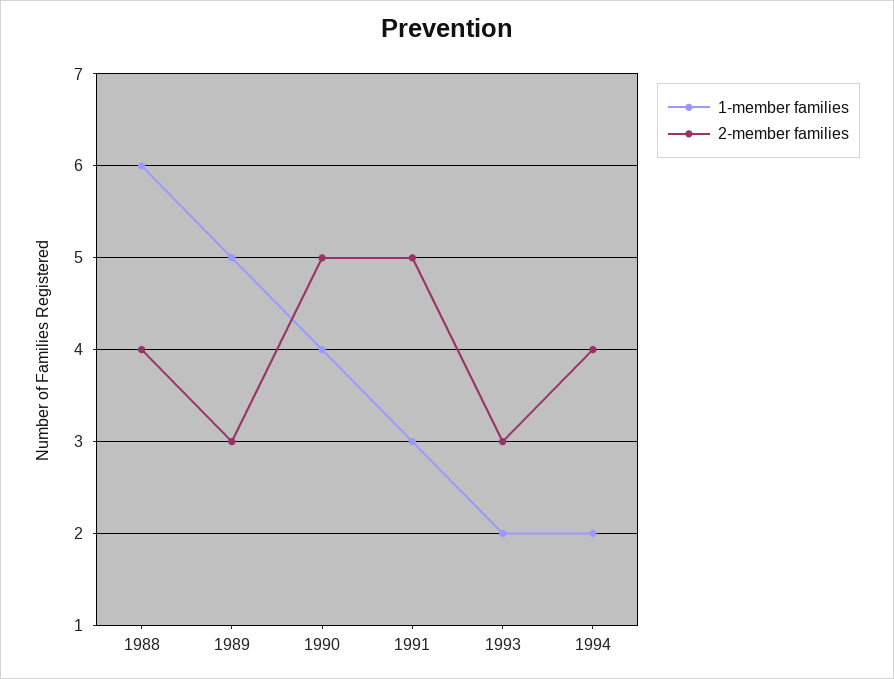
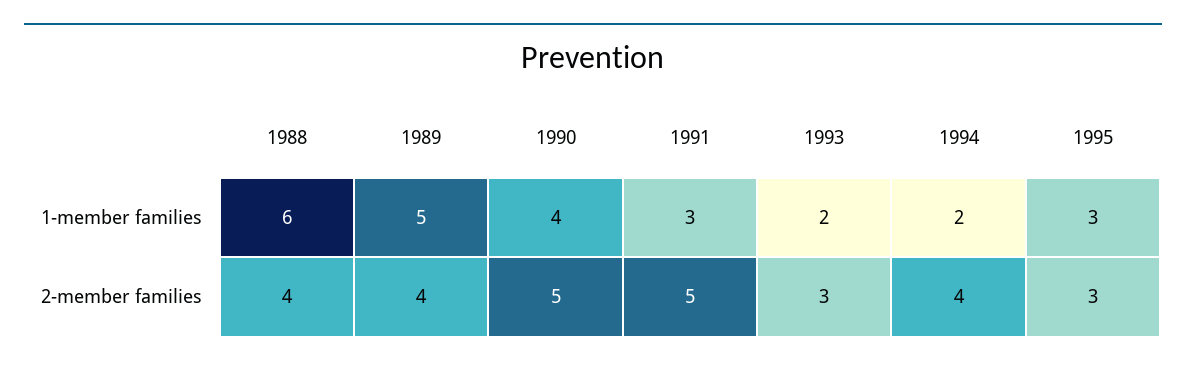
2-member families, 1989: 3 -> 4
1-member families, 1995: none -> 3
2-member families, 1995: none -> 3

